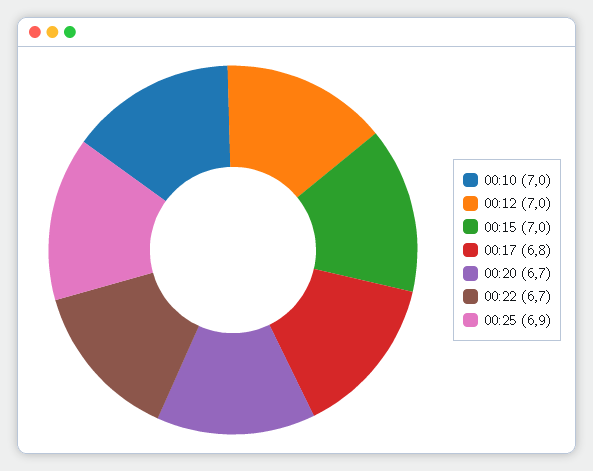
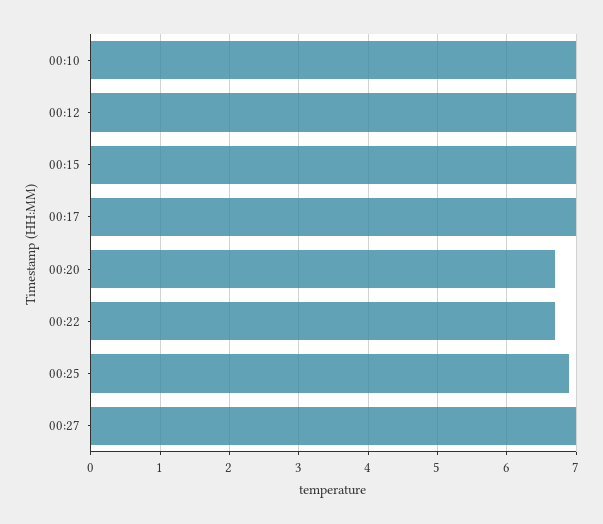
00:17: 6.8 -> 7
00:27: none -> 7

